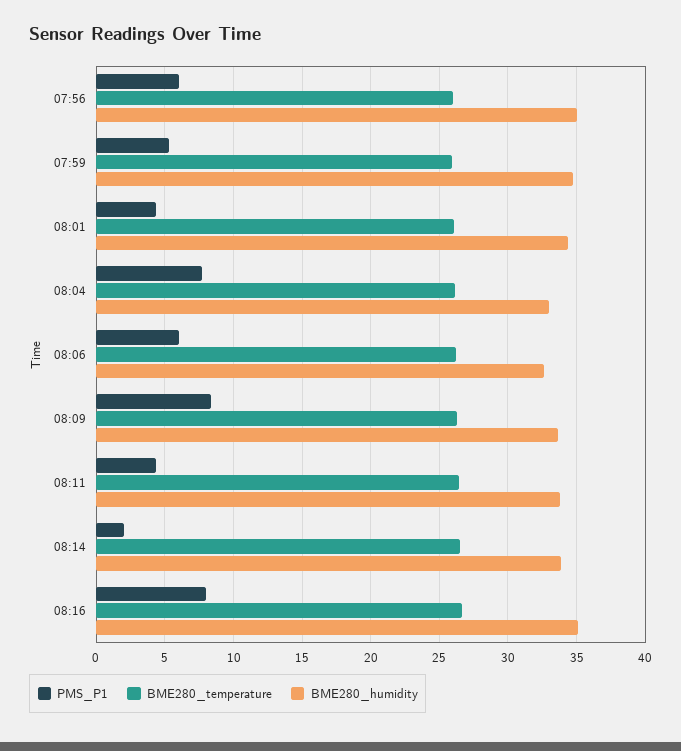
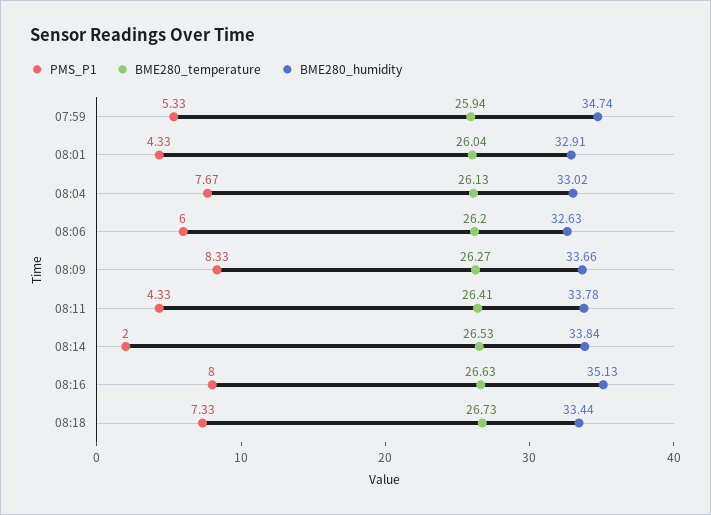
PMS_P1, 07:56: 6 -> none
BME280_temperature, 07:56: 26 -> none
BME280_humidity, 07:56: 35 -> none
BME280_humidity, 08:01: 34.5 -> 32.91
PMS_P1, 08:18: none -> 7.33
BME280_temperature, 08:18: none -> 26.73
BME280_humidity, 08:18: none -> 33.44

